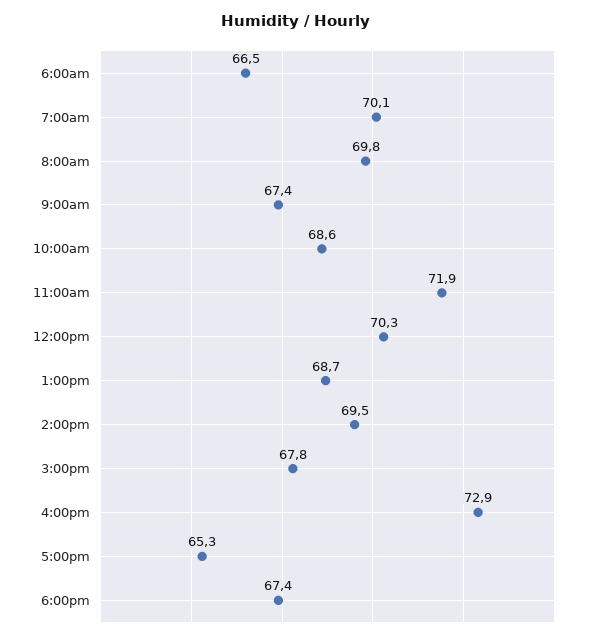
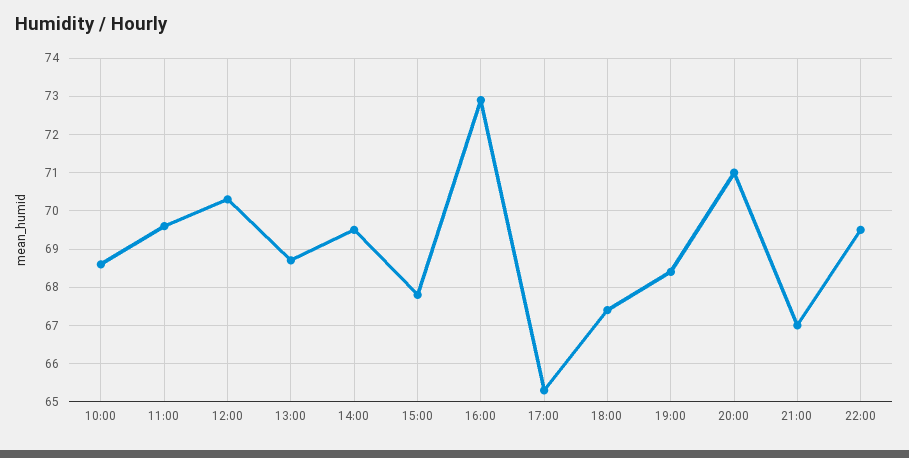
6:00am: 66.5 -> none
7:00am: 70.1 -> none
8:00am: 69.8 -> none
9:00am: 67.4 -> none
11:00am: 71.9 -> 69.5
19:00: none -> 68.5
20:00: none -> 71
21:00: none -> 67
22:00: none -> 69.5

